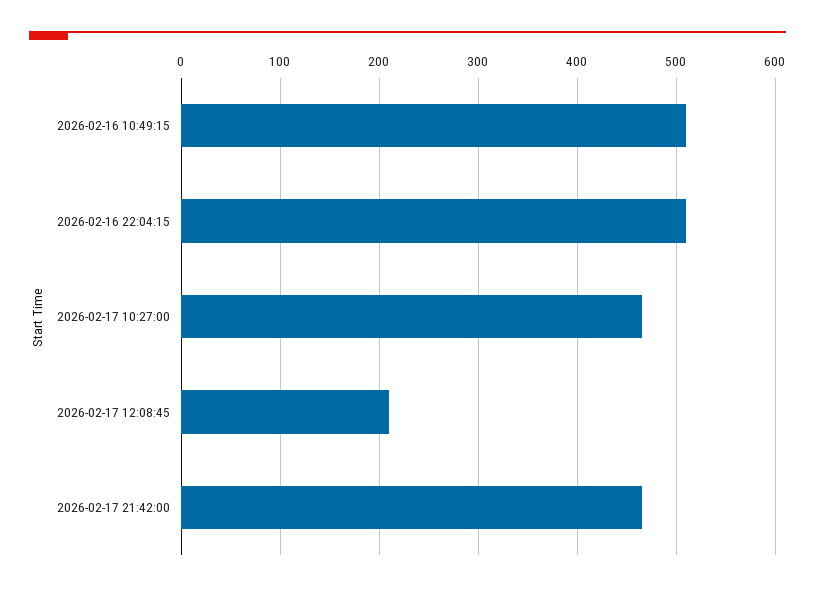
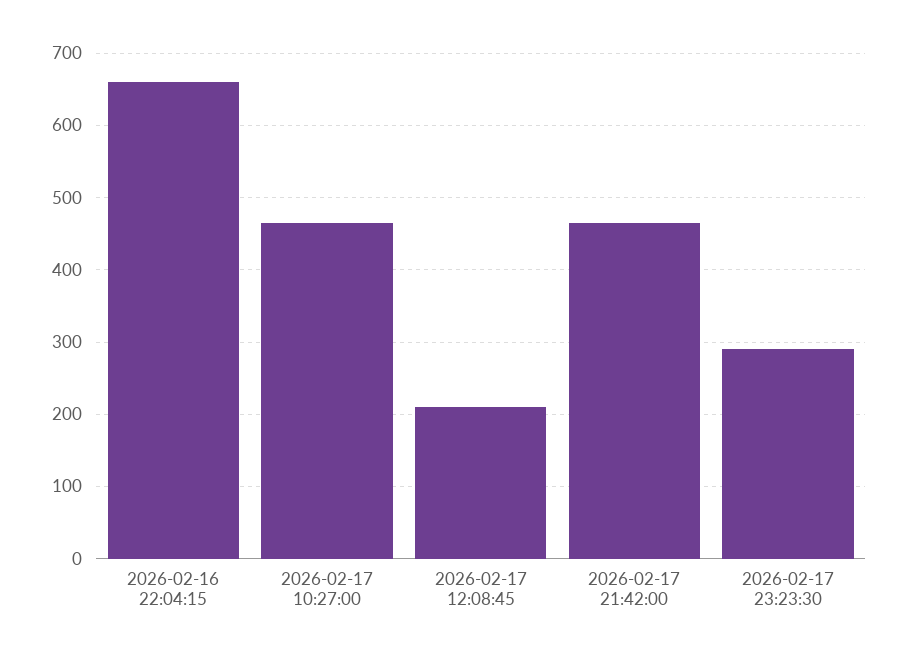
2026-02-16 10:49:15: 510 -> none
2026-02-16 22:04:15: 510 -> 660
2026-02-17 23:23:30: none -> 290

